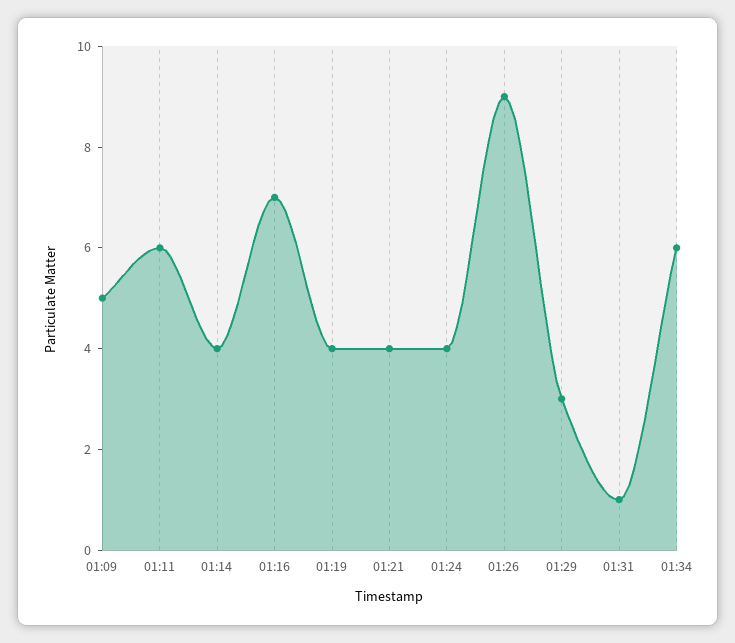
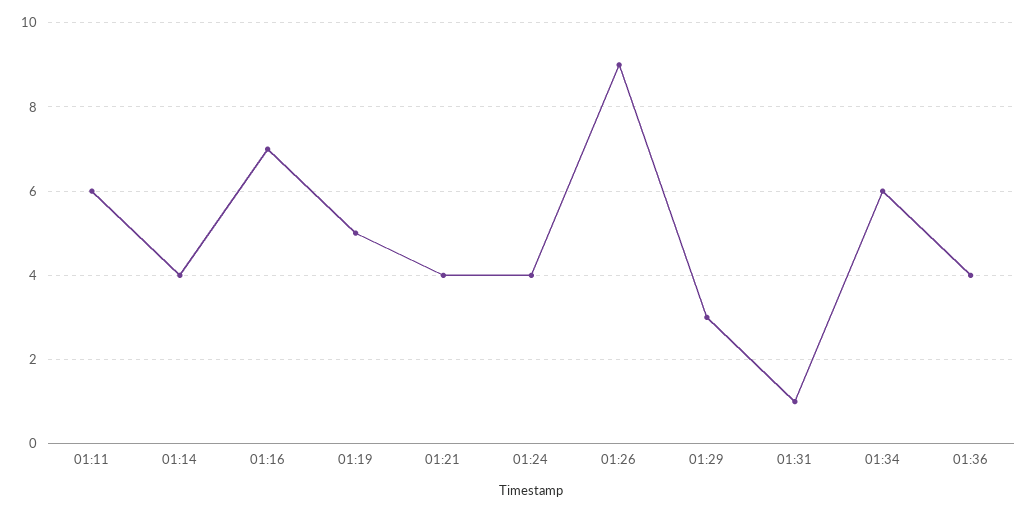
01:09: 5 -> none
01:19: 4 -> 5
01:36: none -> 4

